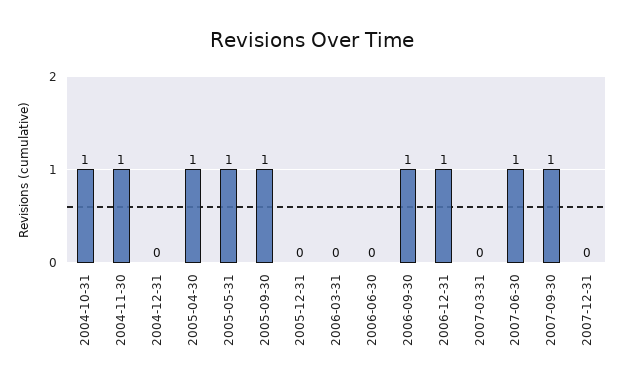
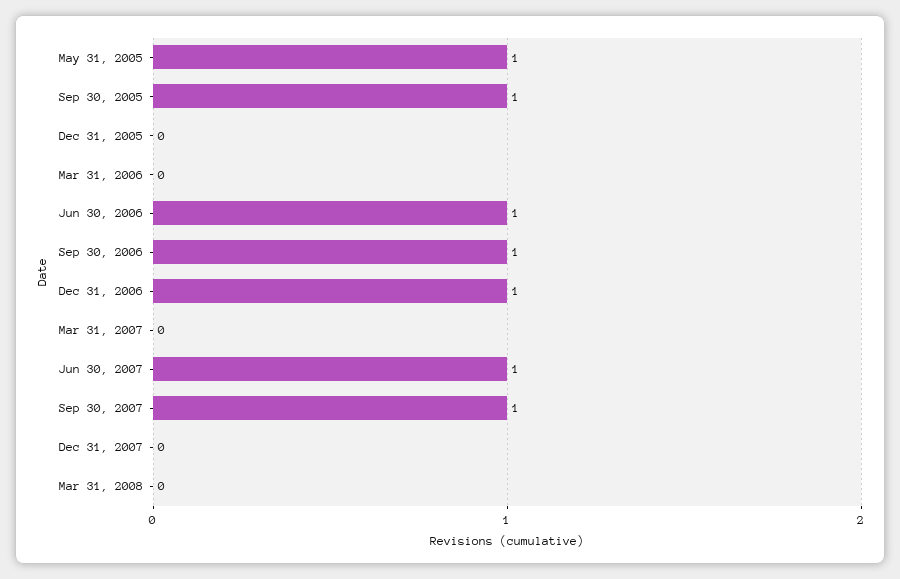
2004-10-31: 1 -> none
2004-11-30: 1 -> none
2004-12-31: 0 -> none
2005-04-30: 1 -> none
2006-06-30: 0 -> 1
Mar 31, 2008: none -> 0

